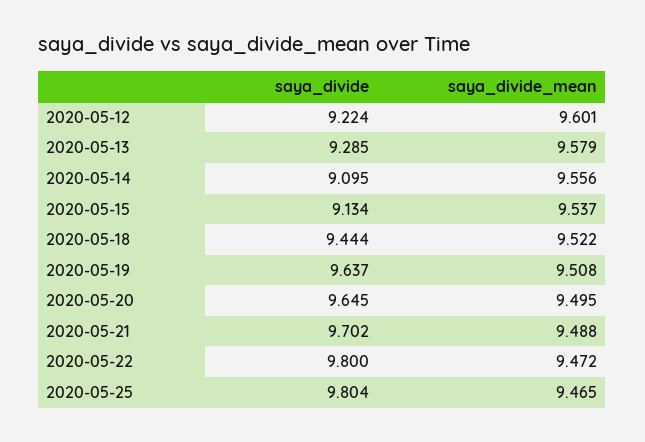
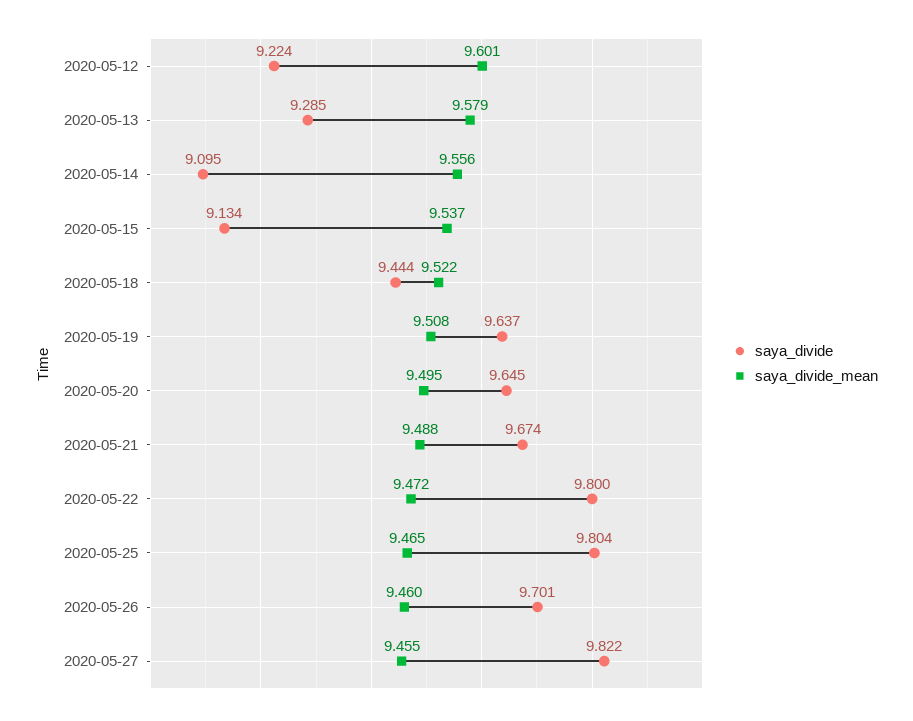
saya_divide, 2020-05-21: 9.702 -> 9.674
saya_divide, 2020-05-26: none -> 9.701
saya_divide_mean, 2020-05-26: none -> 9.46
saya_divide, 2020-05-27: none -> 9.822
saya_divide_mean, 2020-05-27: none -> 9.455

